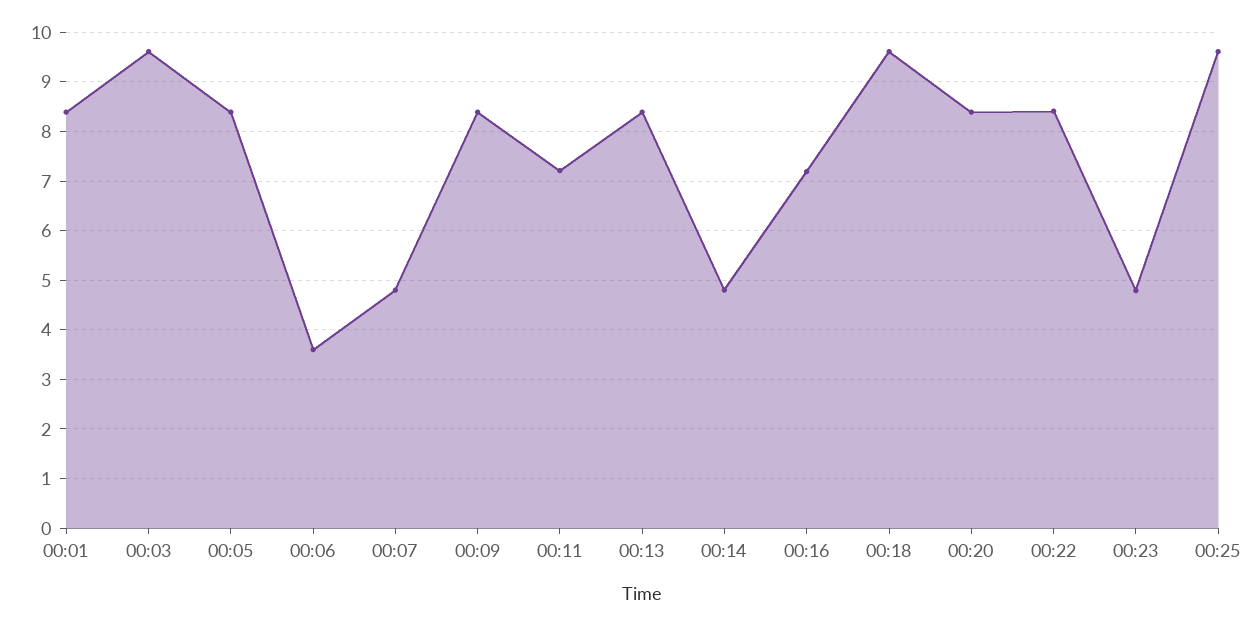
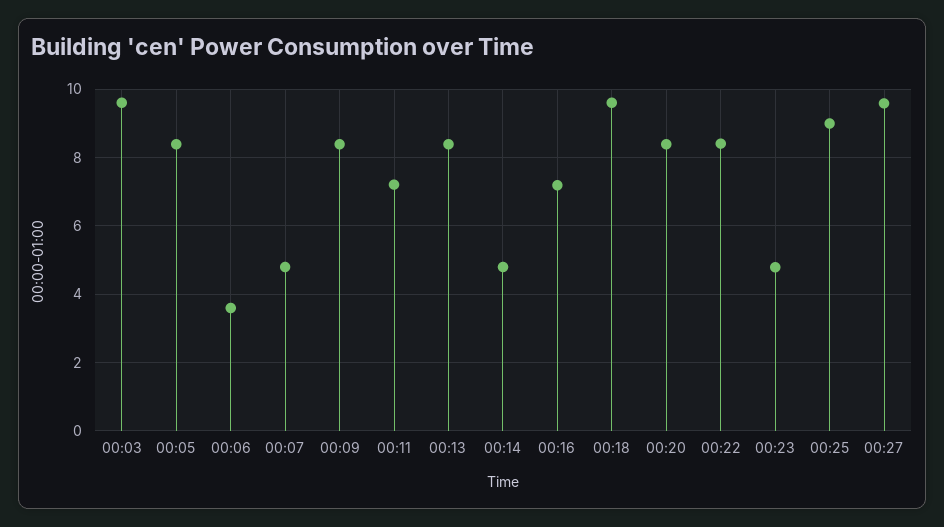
00:01: 8.4 -> none
00:25: 9.6 -> 9
00:27: none -> 9.6

